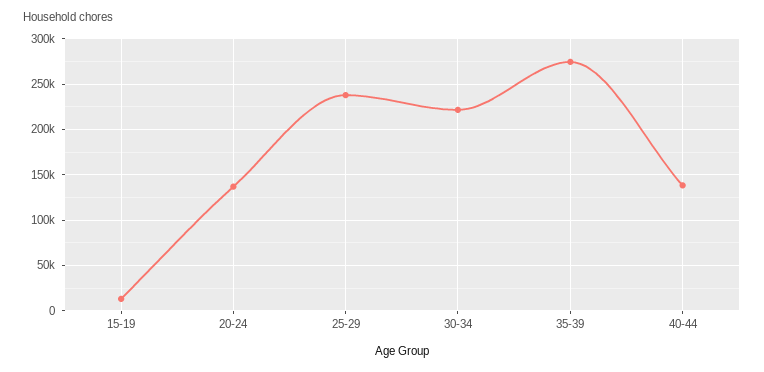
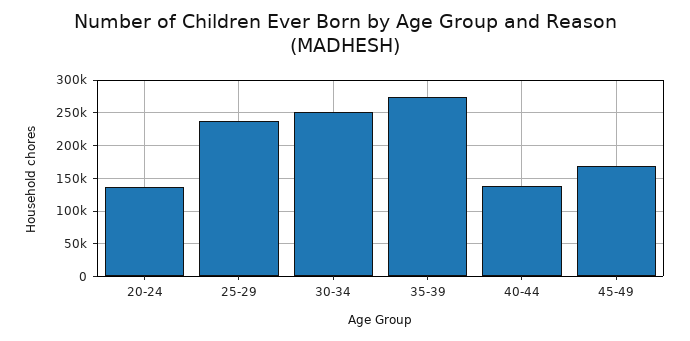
15-19: 10000 -> none
30-34: 220000 -> 250000
45-49: none -> 170000

